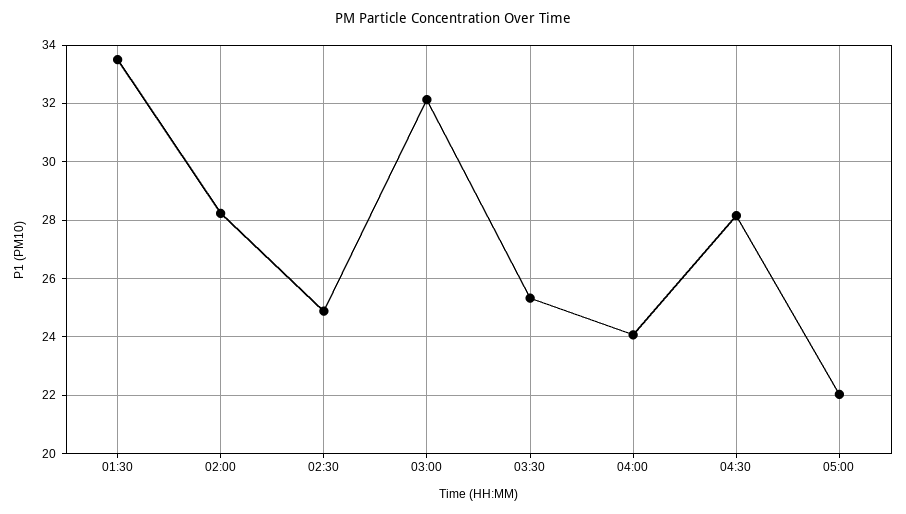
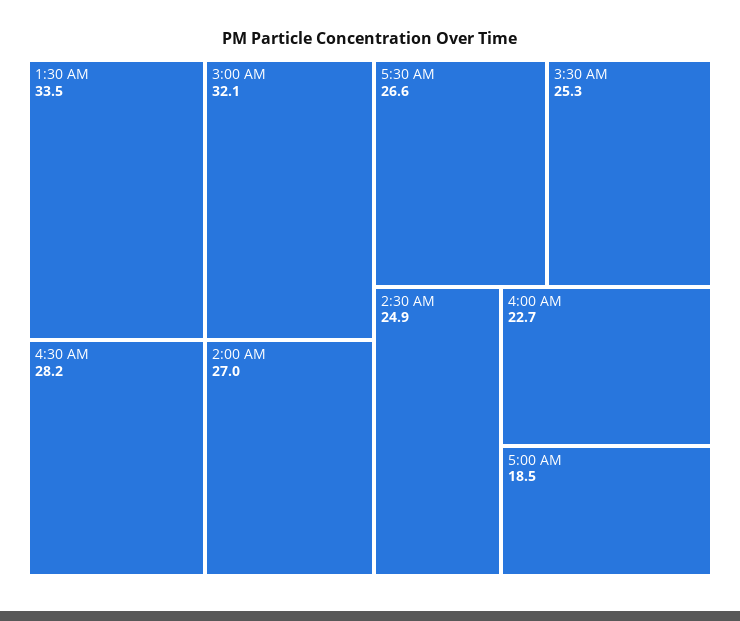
02:00: 28.25 -> 27
04:00: 24 -> 22.7
05:00: 22 -> 18.5
5:30 AM: none -> 26.6

